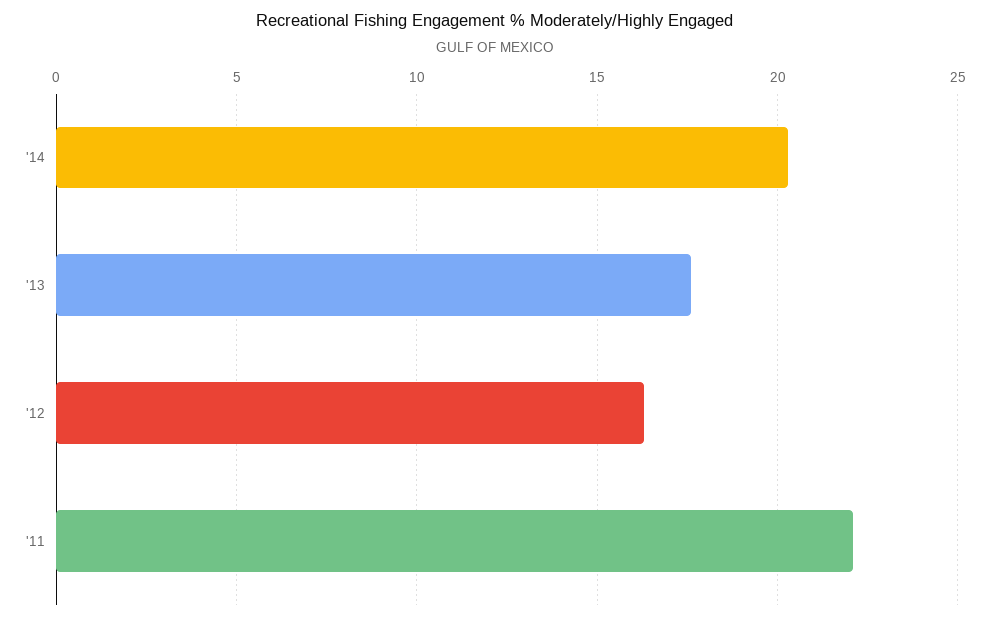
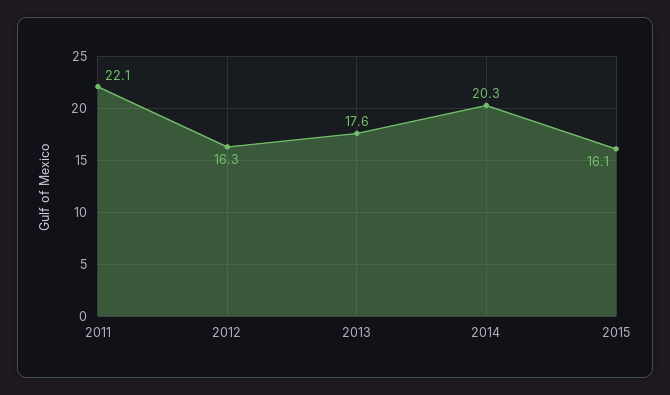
2015: none -> 16.1

